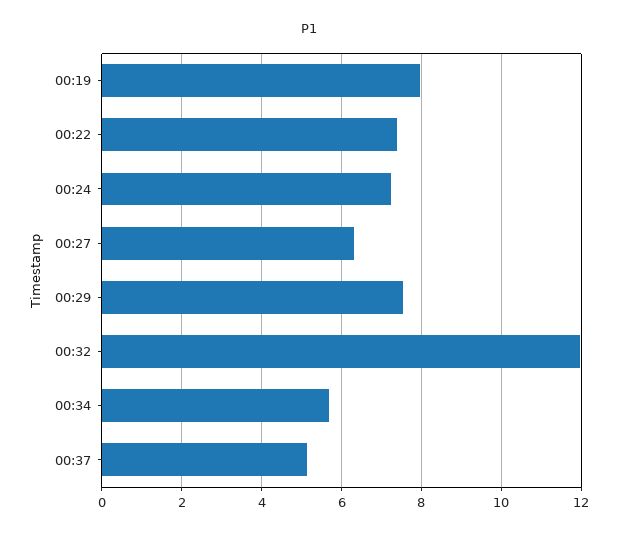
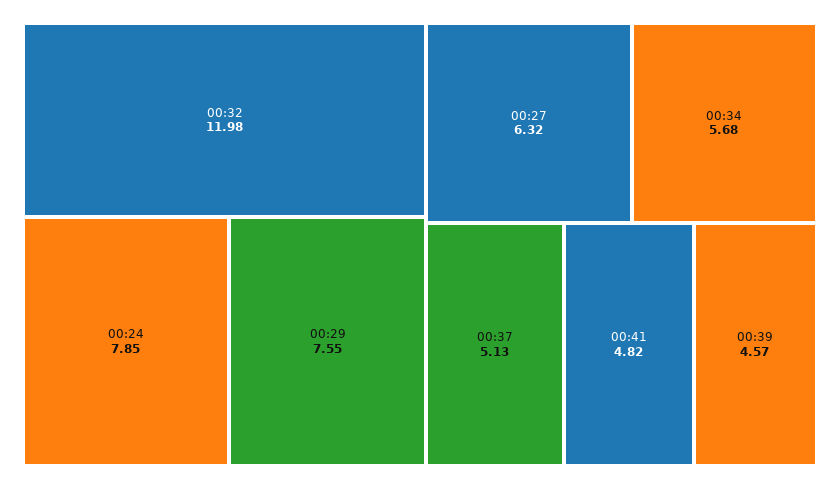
00:19: 8 -> none
00:22: 7.4 -> none
00:24: 7.2 -> 7.85
00:41: none -> 4.82
00:39: none -> 4.57

